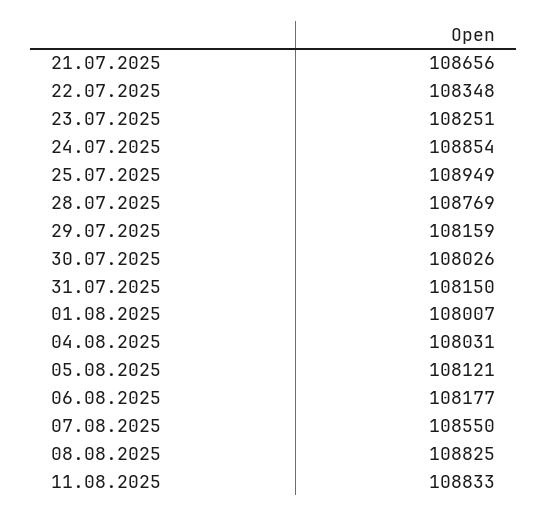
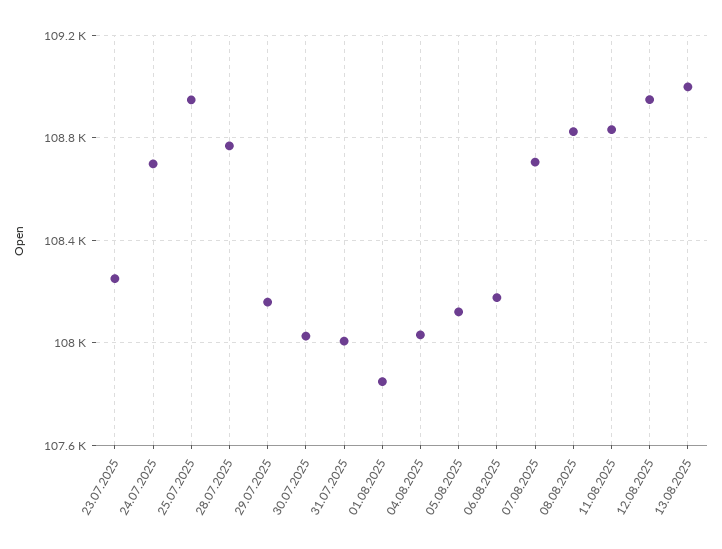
21.07.2025: 108656 -> none
22.07.2025: 108348 -> none
24.07.2025: 108854 -> 108700
31.07.2025: 108150 -> 108000
01.08.2025: 108007 -> 107850
07.08.2025: 108550 -> 108700
12.08.2025: none -> 108950
13.08.2025: none -> 109000

